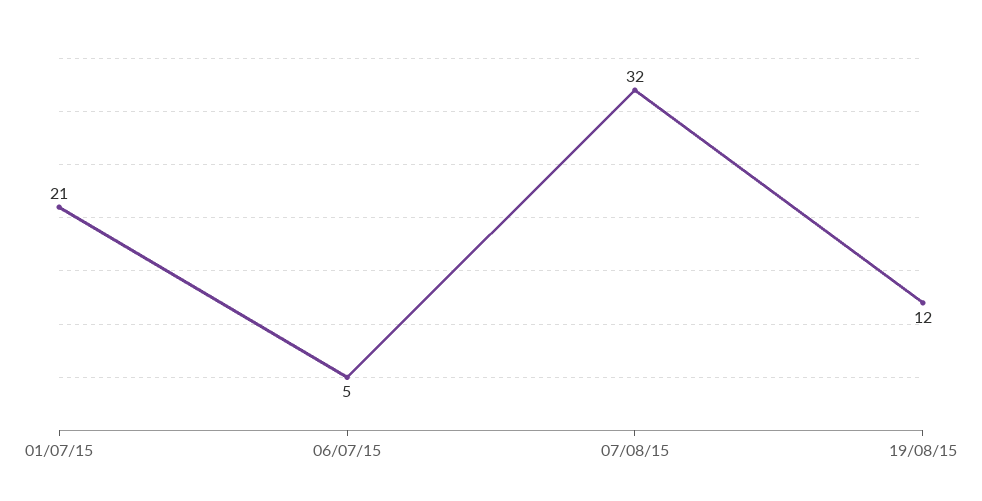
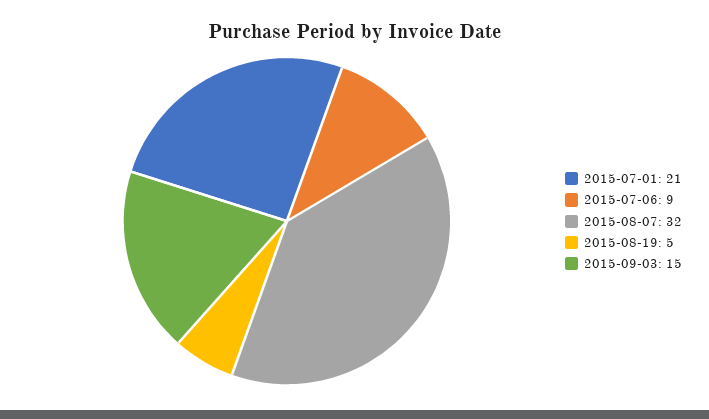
06/07/15: 5 -> 9
19/08/15: 12 -> 5
2015-09-03: none -> 15

